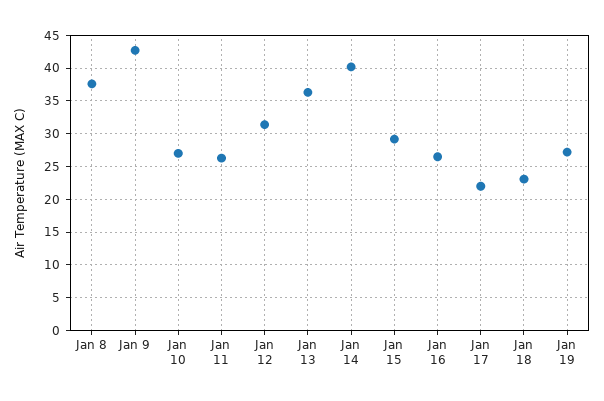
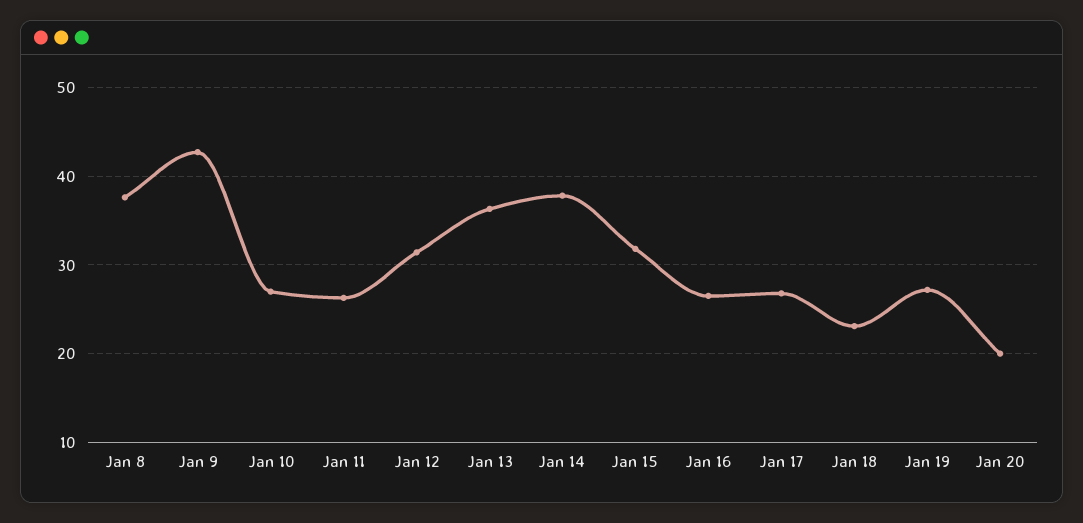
Jan 14: 40 -> 38
Jan 15: 29 -> 32
Jan 17: 22 -> 27
Jan 20: none -> 20

